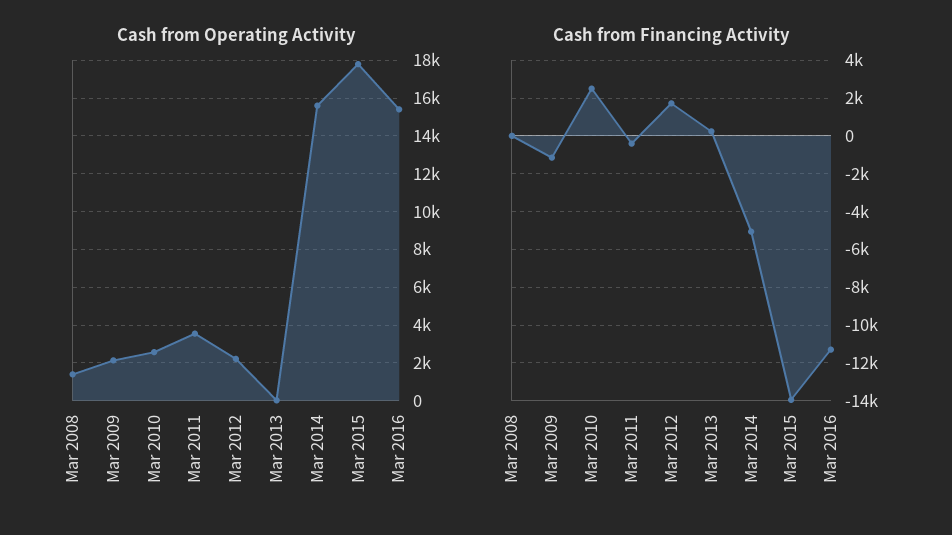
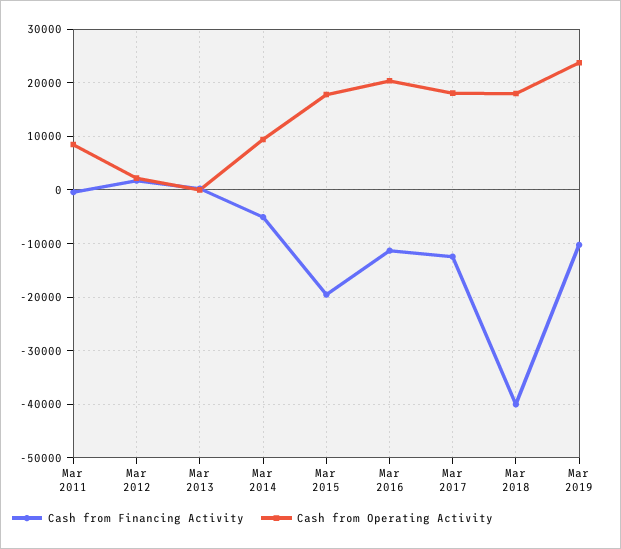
Cash from Operating Activity, Mar 2008: 1500 -> none
Cash from Operating Activity, Mar 2009: 2000 -> none
Cash from Operating Activity, Mar 2010: 2500 -> none
Cash from Operating Activity, Mar 2011: 3500 -> 8000
Cash from Operating Activity, Mar 2014: 15500 -> 10000
Cash from Operating Activity, Mar 2016: 15500 -> 20000
Cash from Financing Activity, Mar 2008: 0 -> none
Cash from Financing Activity, Mar 2009: -1000 -> none
Cash from Financing Activity, Mar 2010: 2500 -> none
Cash from Financing Activity, Mar 2015: -14000 -> -20000
Cash from Financing Activity, Mar 2017: none -> -12000
Cash from Operating Activity, Mar 2017: none -> 18000
Cash from Financing Activity, Mar 2018: none -> -40000
Cash from Operating Activity, Mar 2018: none -> 18000
Cash from Financing Activity, Mar 2019: none -> -10000
Cash from Operating Activity, Mar 2019: none -> 24000

